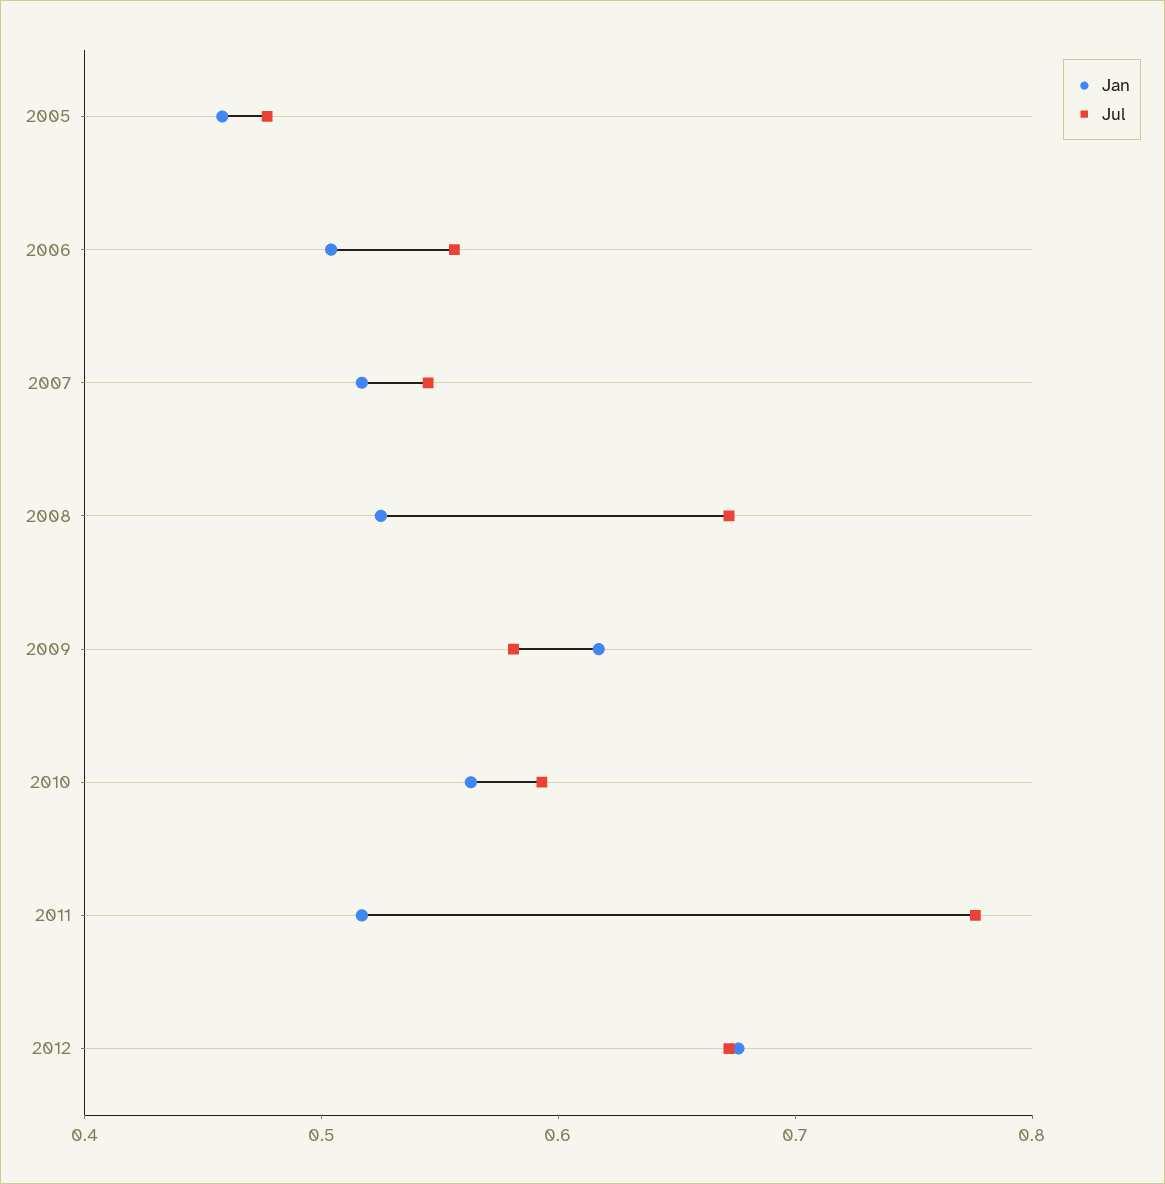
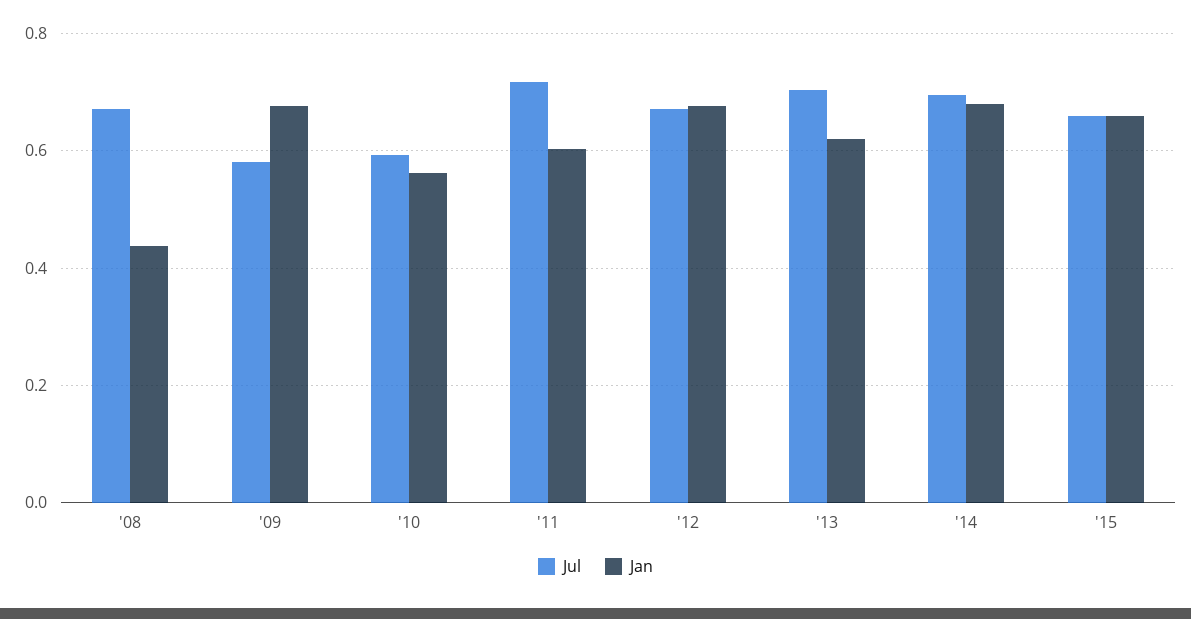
Jan, 2005: 0.46 -> none
Jul, 2005: 0.48 -> none
Jan, 2006: 0.5 -> none
Jul, 2006: 0.56 -> none
Jan, 2007: 0.52 -> none
Jul, 2007: 0.54 -> none
Jan, 2008: 0.52 -> 0.44
Jan, 2009: 0.62 -> 0.68
Jan, 2011: 0.52 -> 0.6
Jul, 2011: 0.78 -> 0.72
Jul, '13: none -> 0.7
Jan, '13: none -> 0.62
Jul, '14: none -> 0.7
Jan, '14: none -> 0.68
Jul, '15: none -> 0.66
Jan, '15: none -> 0.66

